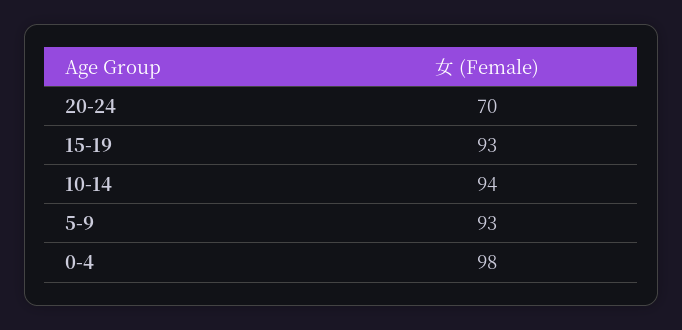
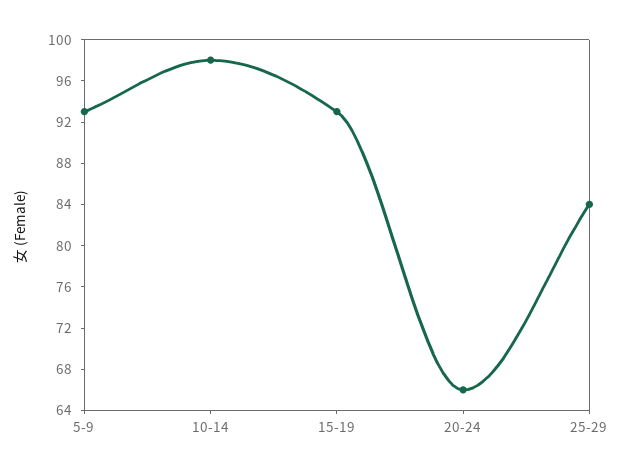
20-24: 70 -> 66
10-14: 94 -> 98
0-4: 98 -> none
25-29: none -> 84

